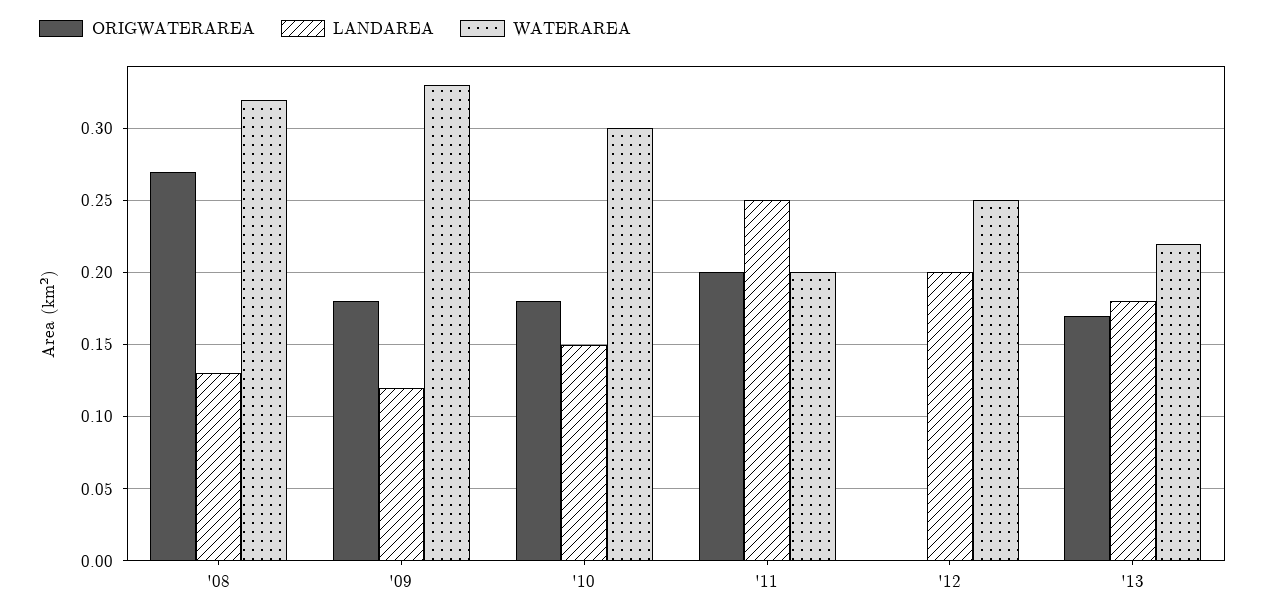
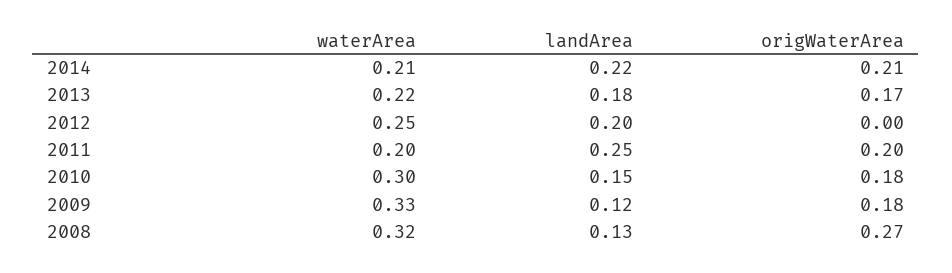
WATERAREA, 2014: none -> 0.21
LANDAREA, 2014: none -> 0.22
ORIGWATERAREA, 2014: none -> 0.21

